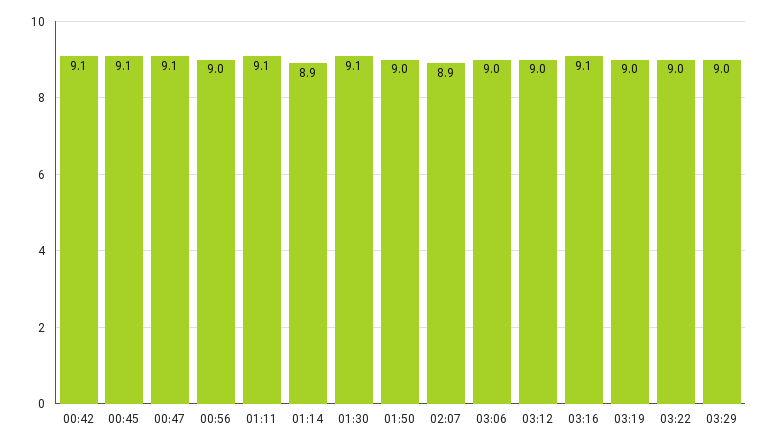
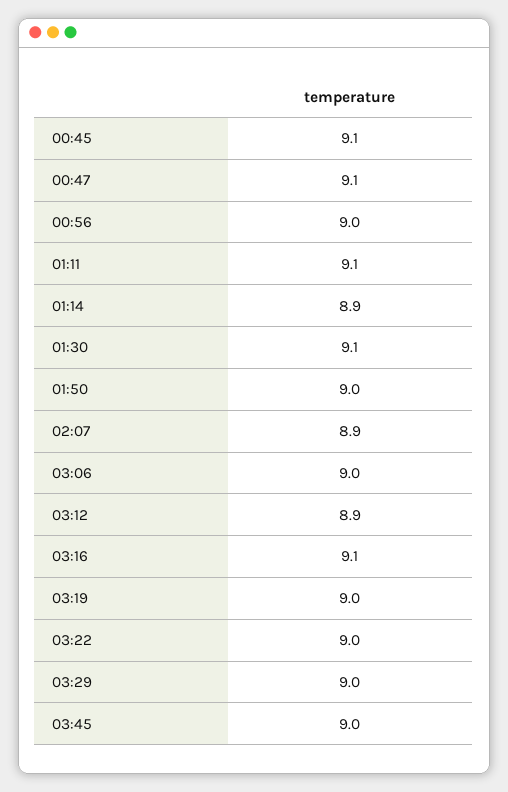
00:42: 9.1 -> none
03:12: 9 -> 8.9
03:45: none -> 9

